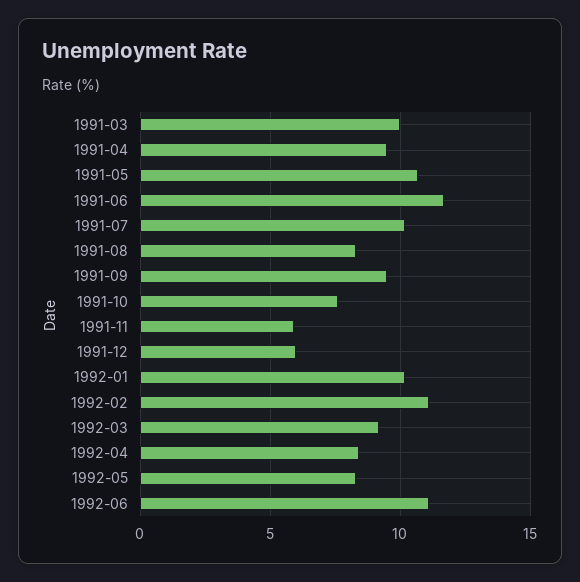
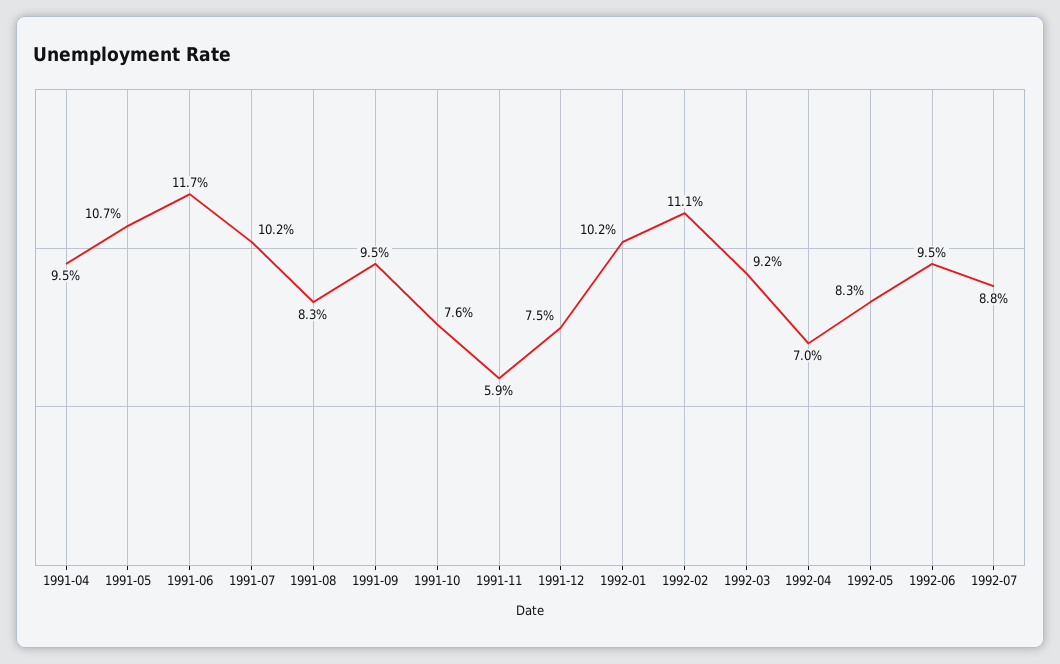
1991-03: 10 -> none
1991-12: 6 -> 7.5
1992-04: 8.5 -> 7
1992-06: 11 -> 9.5
1992-07: none -> 8.8

